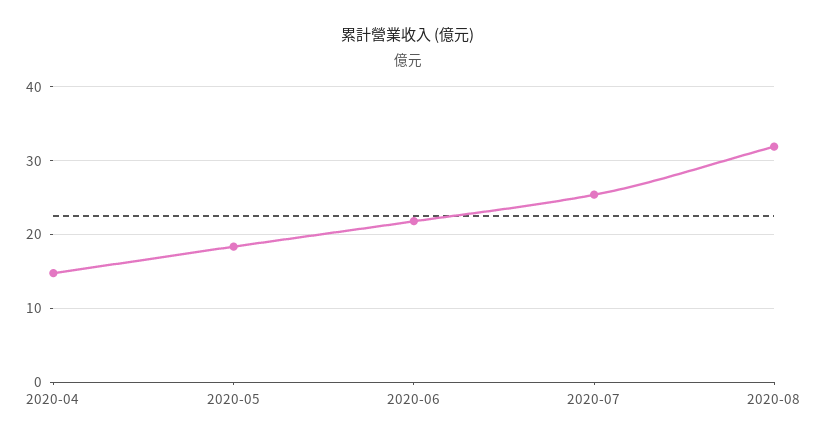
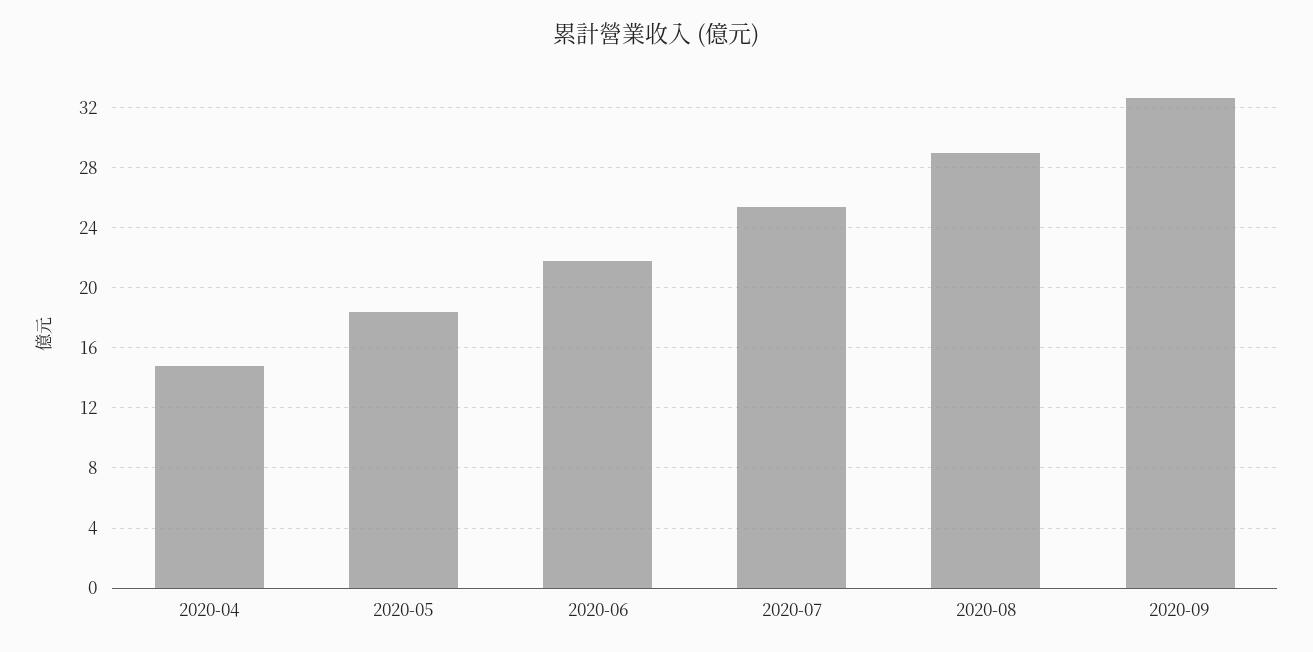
2020-08: 32 -> 29
2020-09: none -> 32.5

